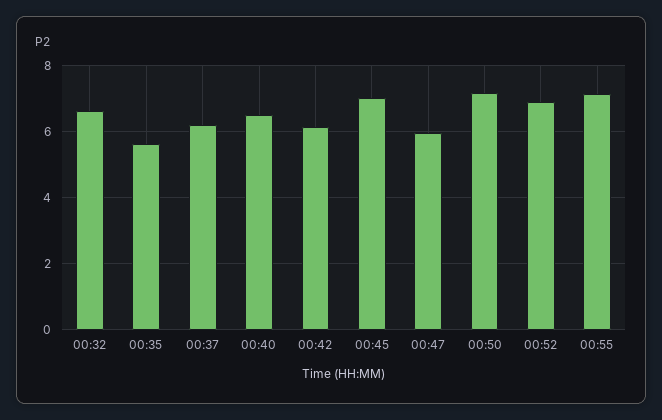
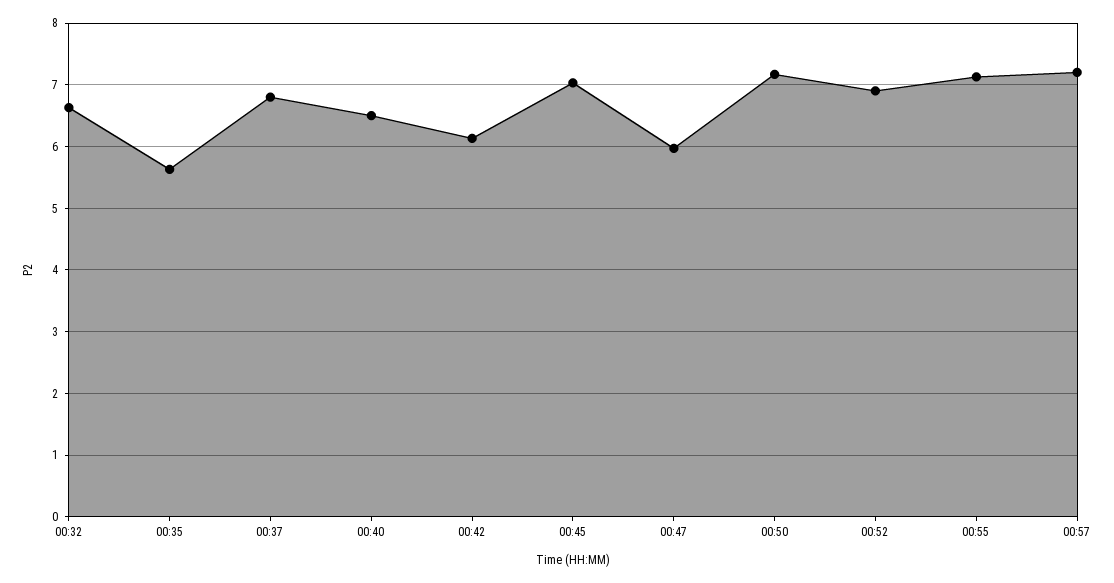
00:37: 6.2 -> 6.8
00:57: none -> 7.2

